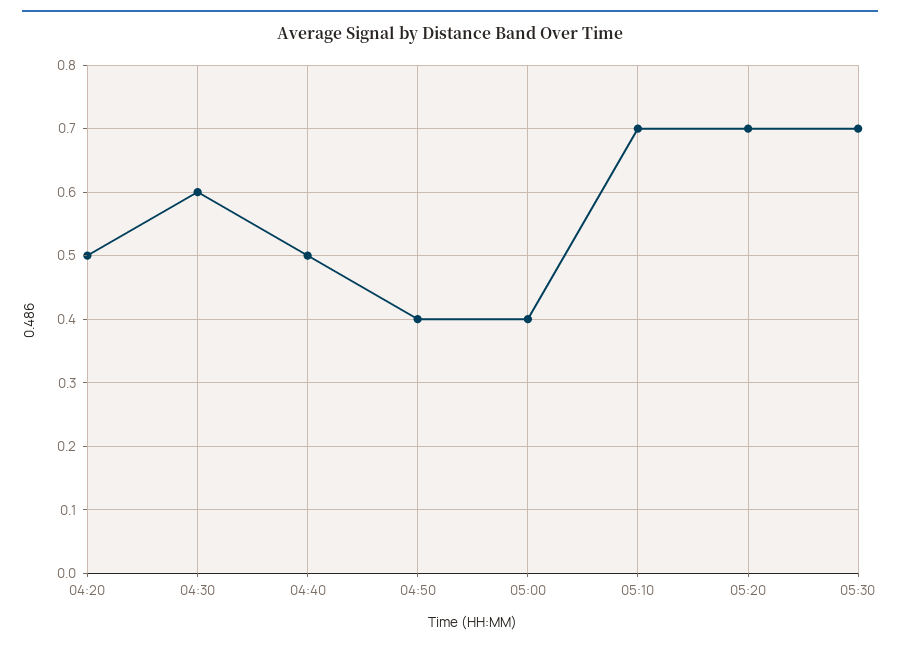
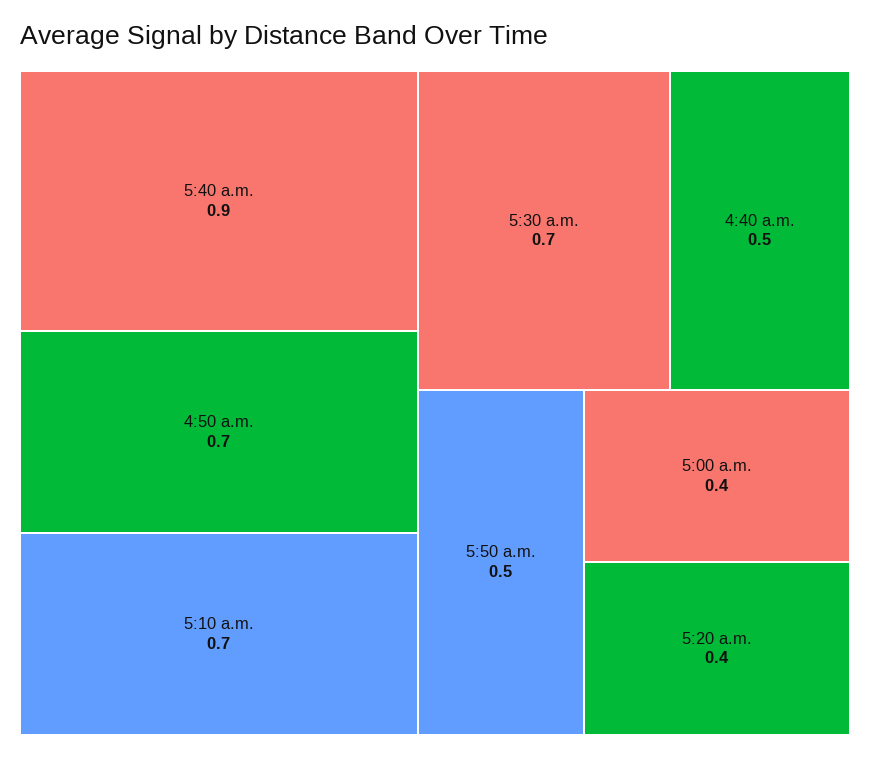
04:20: 0.5 -> none
04:30: 0.6 -> none
04:50: 0.4 -> 0.7
05:20: 0.7 -> 0.4
5:40 a.m.: none -> 0.9
5:50 a.m.: none -> 0.5

